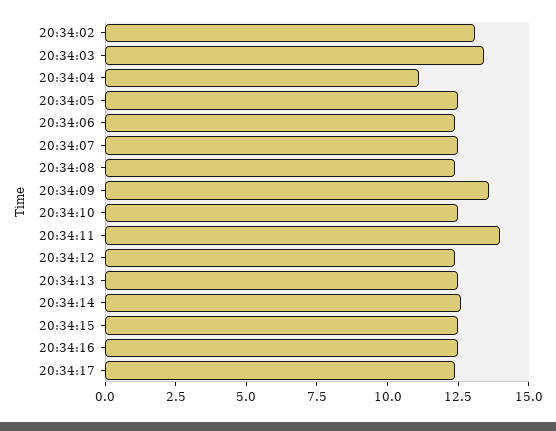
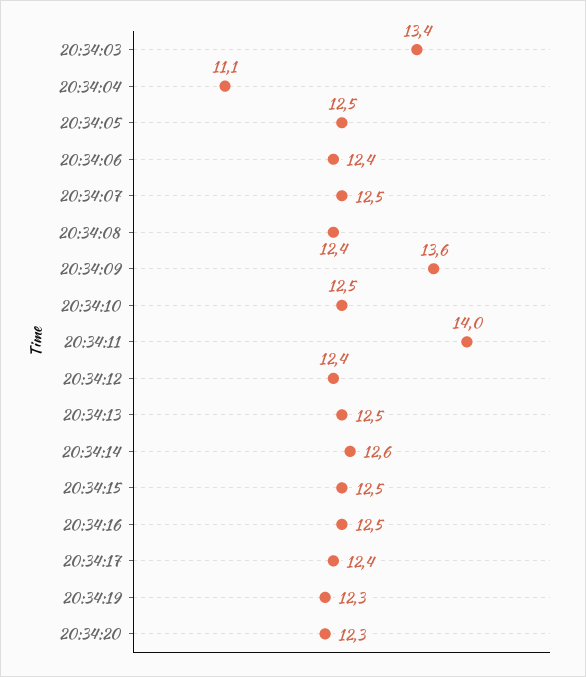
20:34:02: 13 -> none
20:34:19: none -> 12.3
20:34:20: none -> 12.3

